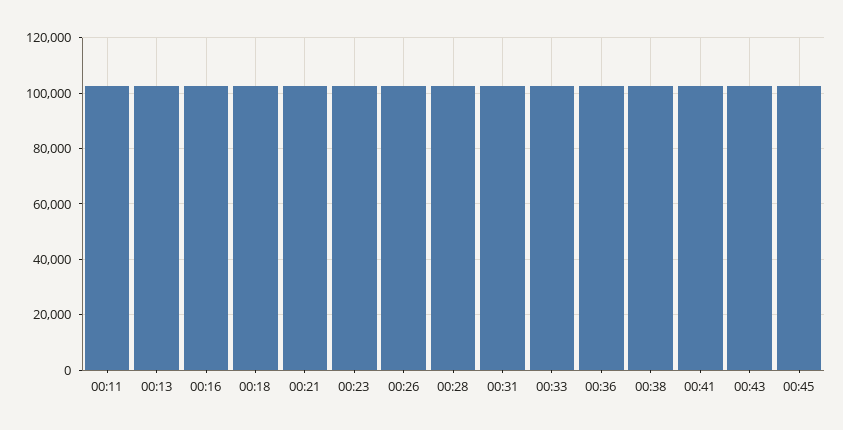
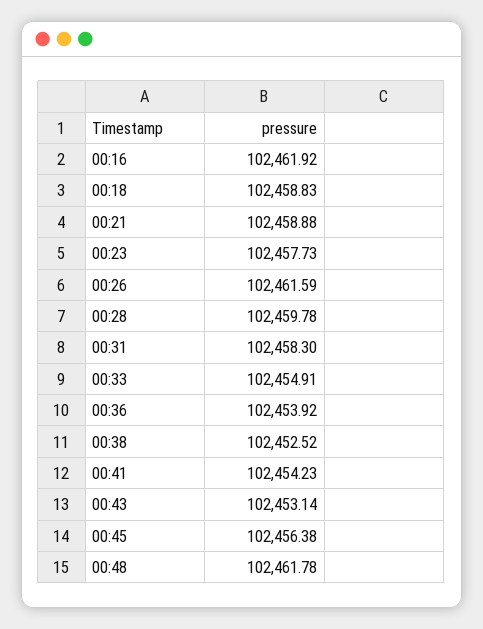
00:11: 102500 -> none
00:13: 102500 -> none
00:48: none -> 102461.78

